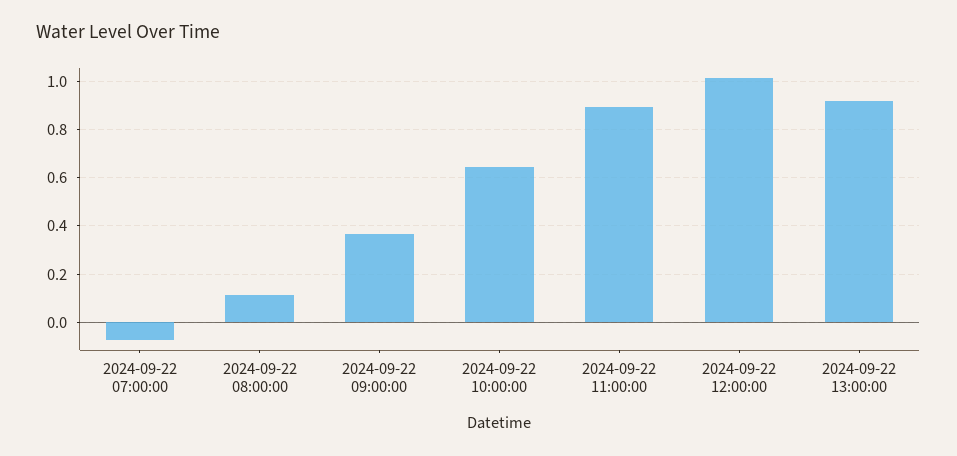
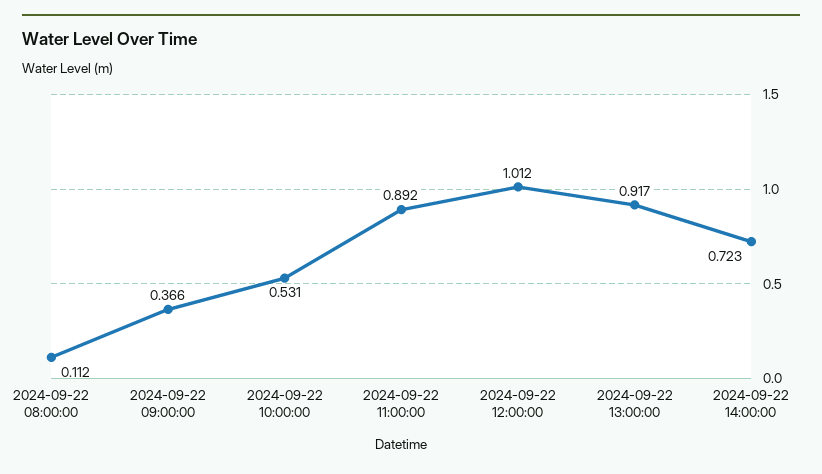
2024-09-22 07:00:00: -0.075 -> none
2024-09-22 10:00:00: 0.65 -> 0.531
2024-09-22 14:00:00: none -> 0.723

